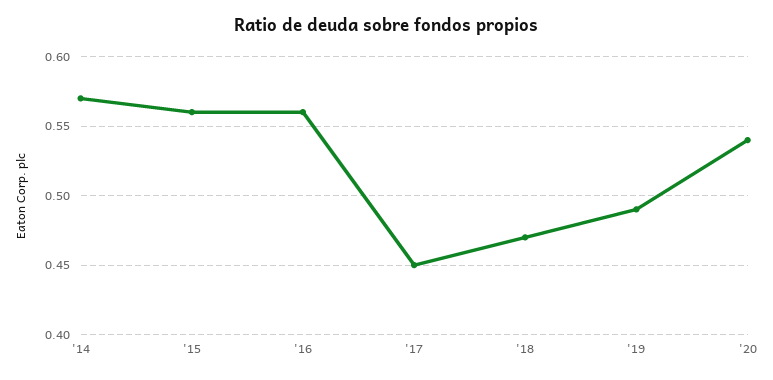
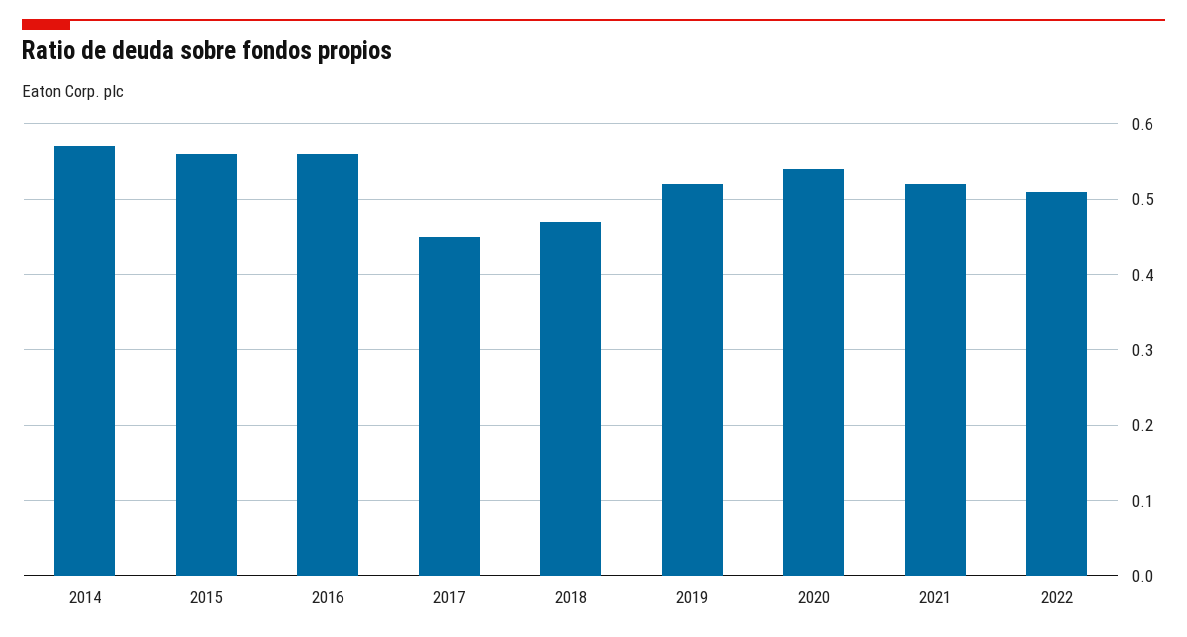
'19: 0.49 -> 0.52
2021: none -> 0.52
2022: none -> 0.51

